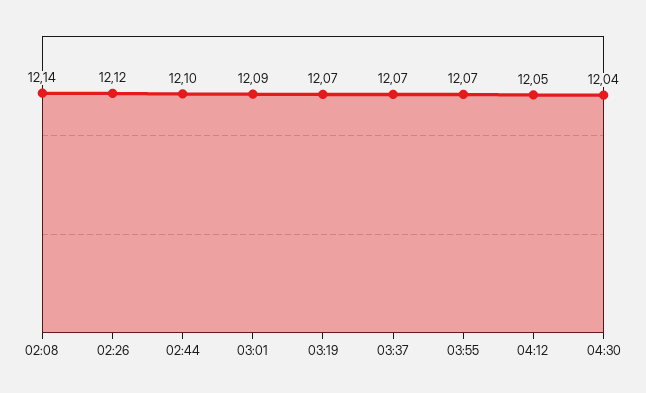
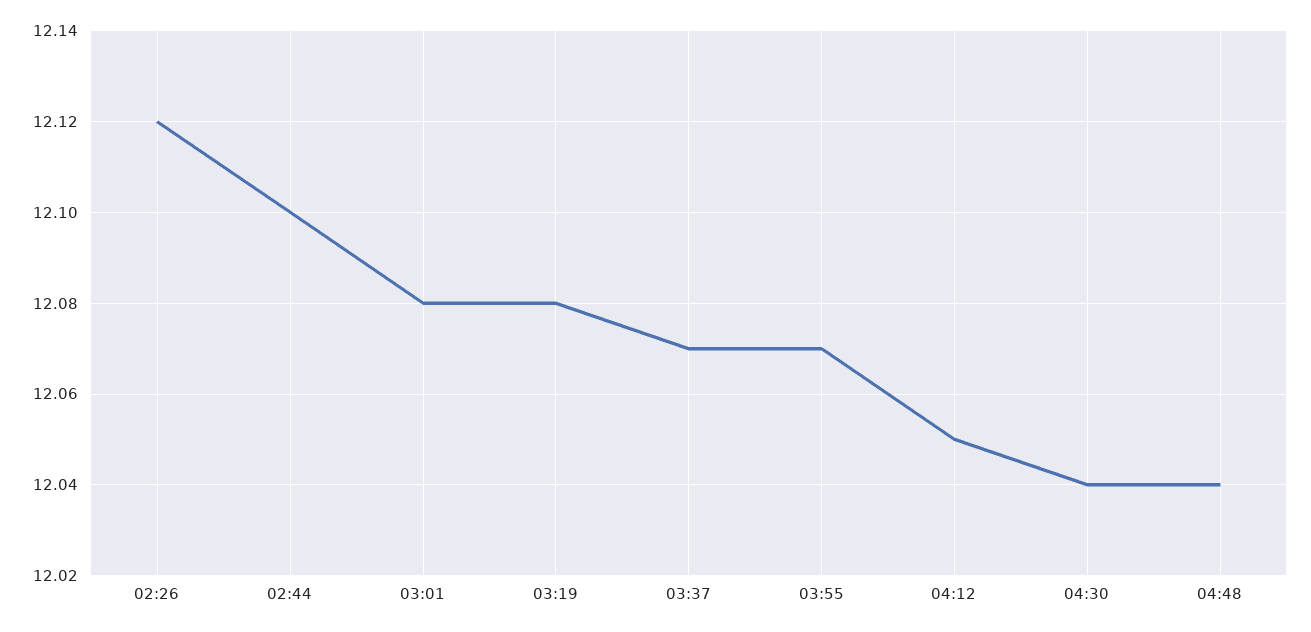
02:08: 12.14 -> none
03:01: 12.09 -> 12.08
03:19: 12.07 -> 12.08
04:48: none -> 12.04

